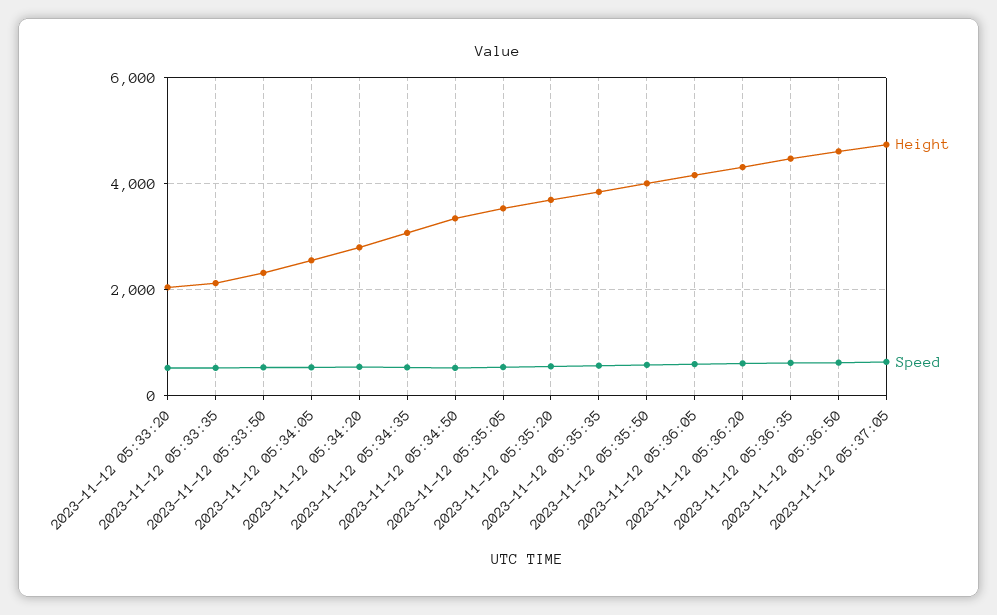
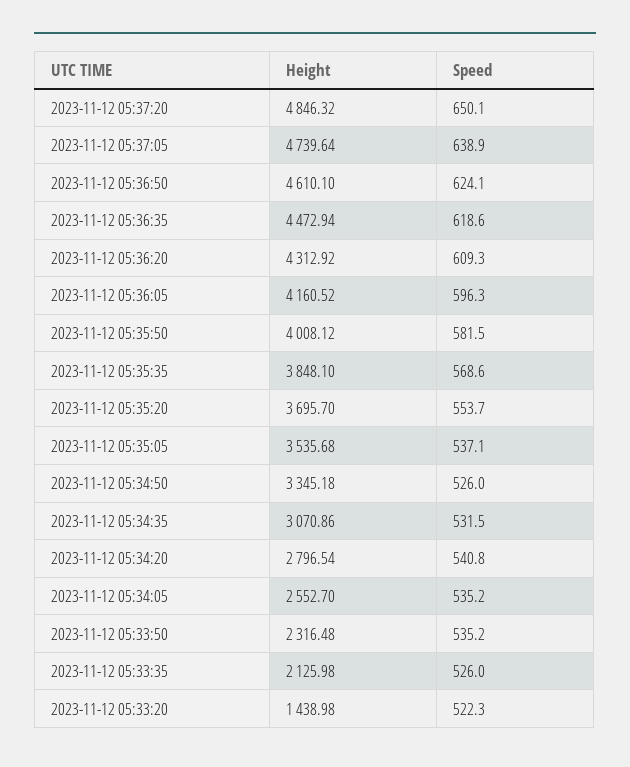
Height, 2023-11-12 05:33:20: 2000 -> 1438.98
Height, 2023-11-12 05:37:20: none -> 4846.32
Speed, 2023-11-12 05:37:20: none -> 650.1

